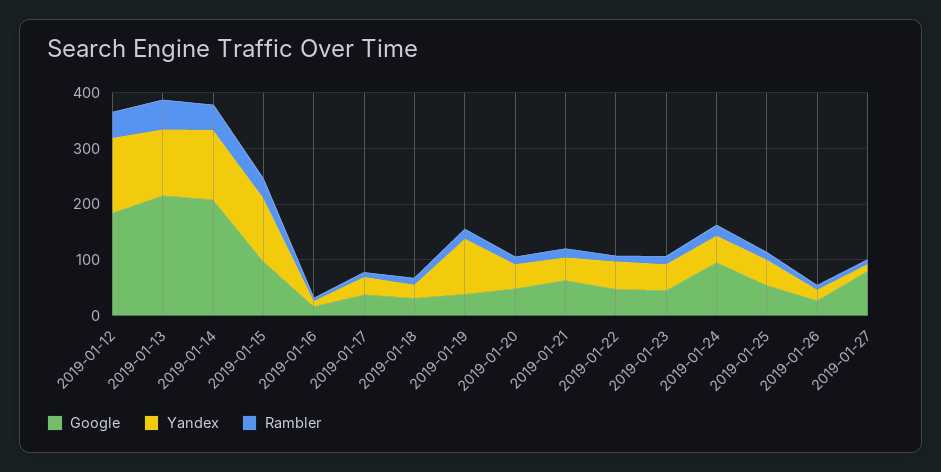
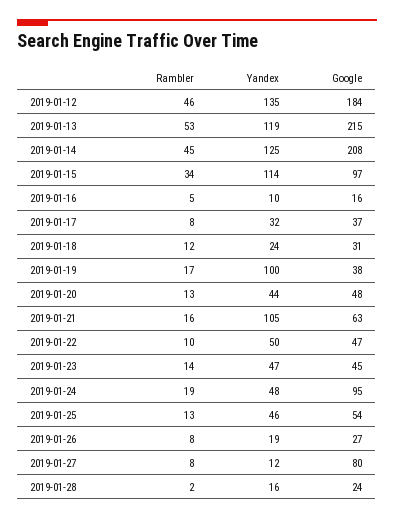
Yandex, 2019-01-21: 40 -> 105
Rambler, 2019-01-28: none -> 2
Yandex, 2019-01-28: none -> 16
Google, 2019-01-28: none -> 24

